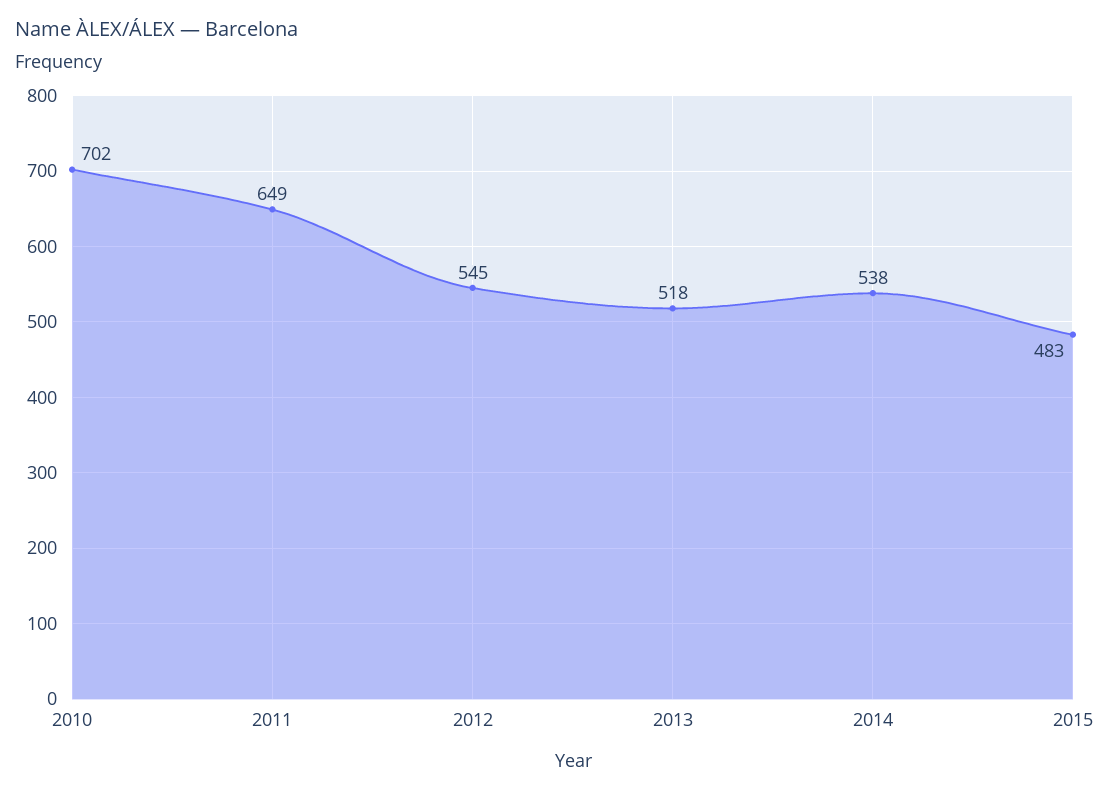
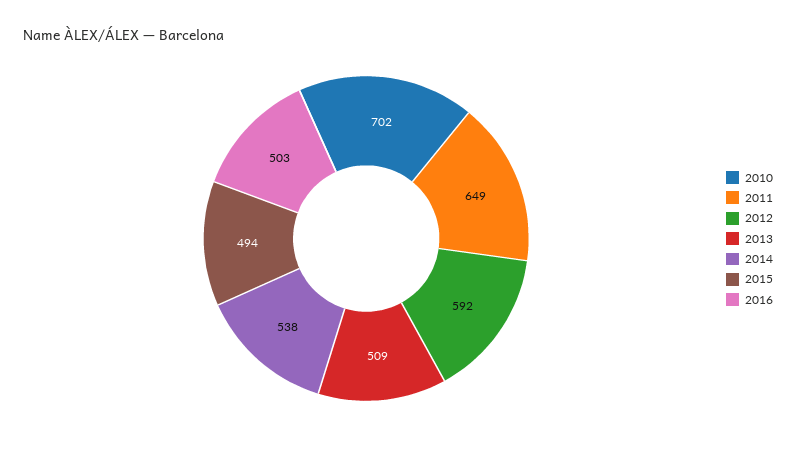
2012: 545 -> 592
2013: 518 -> 509
2015: 483 -> 494
2016: none -> 503

